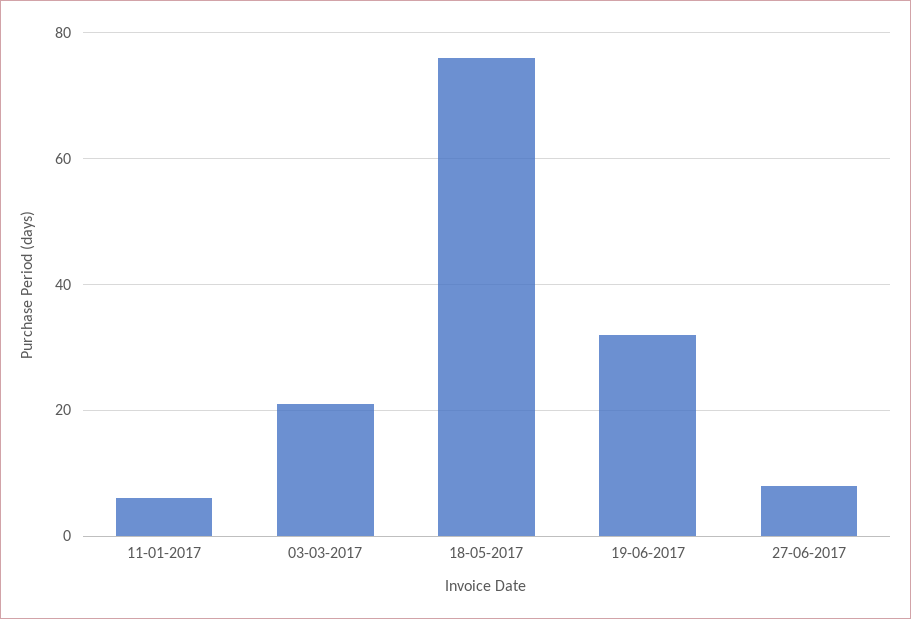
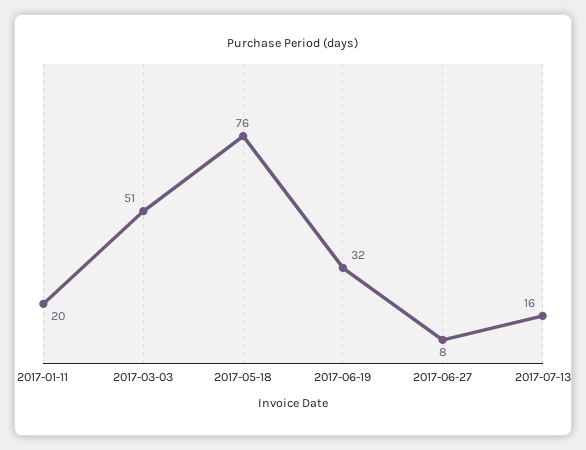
11-01-2017: 5 -> 20
03-03-2017: 20 -> 51
2017-07-13: none -> 16

